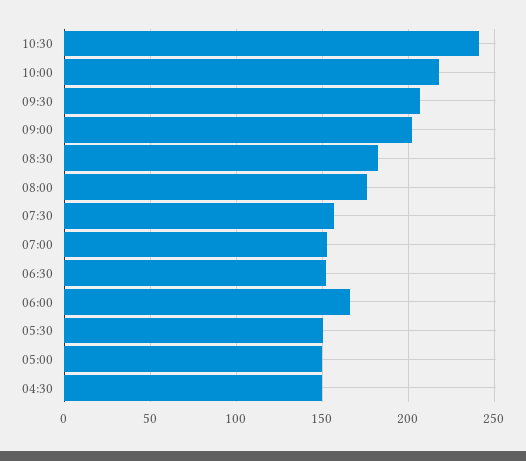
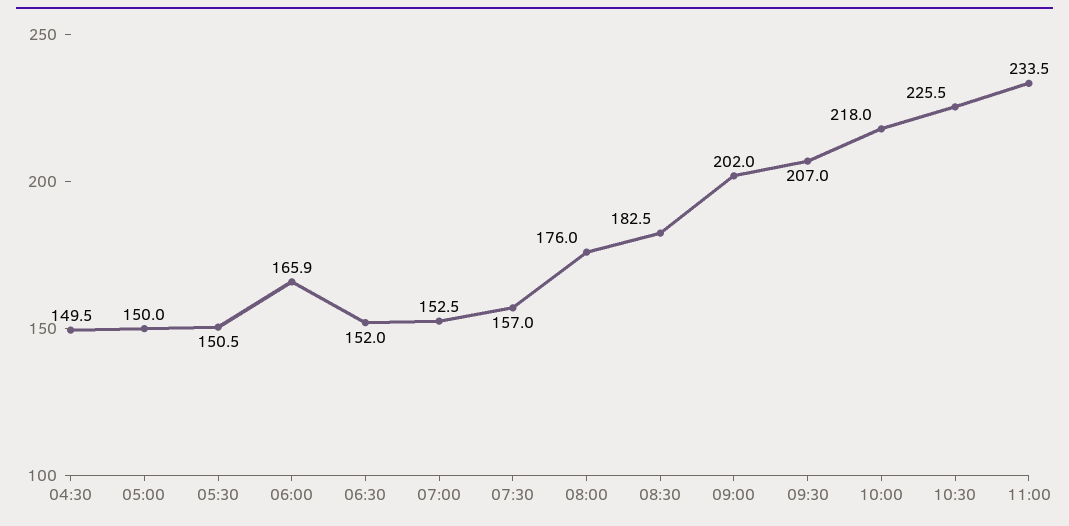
10:30: 240 -> 225.5
11:00: none -> 233.5

